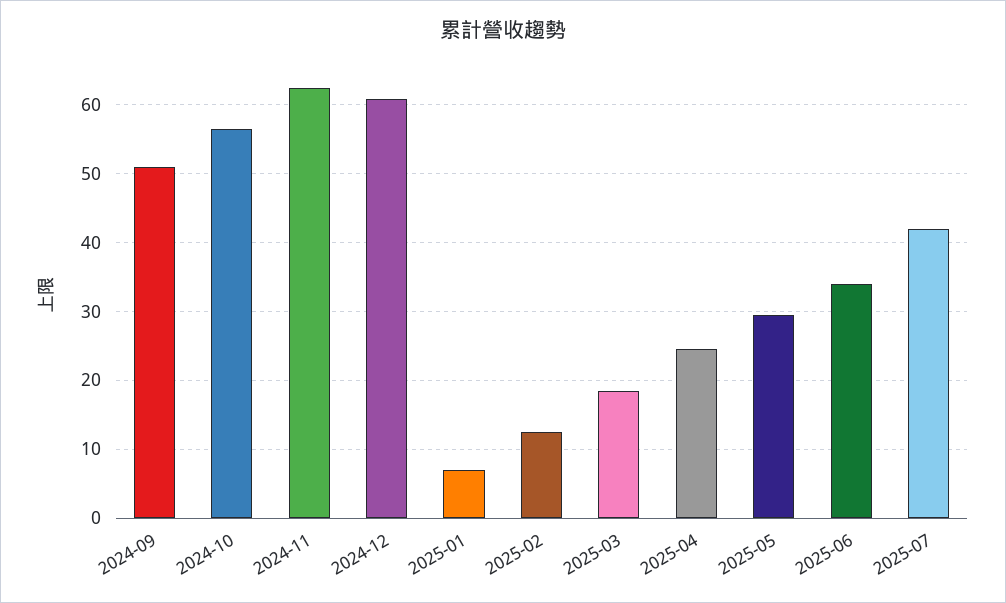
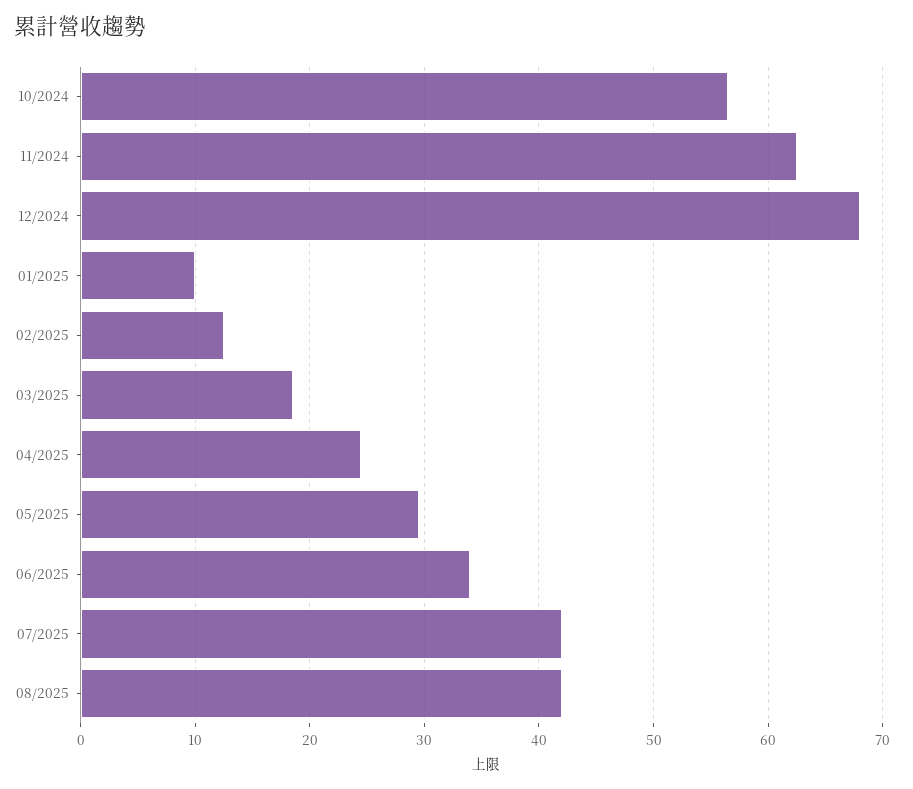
2024-09: 51 -> none
2024-12: 61 -> 68
2025-01: 7 -> 10
08/2025: none -> 42

